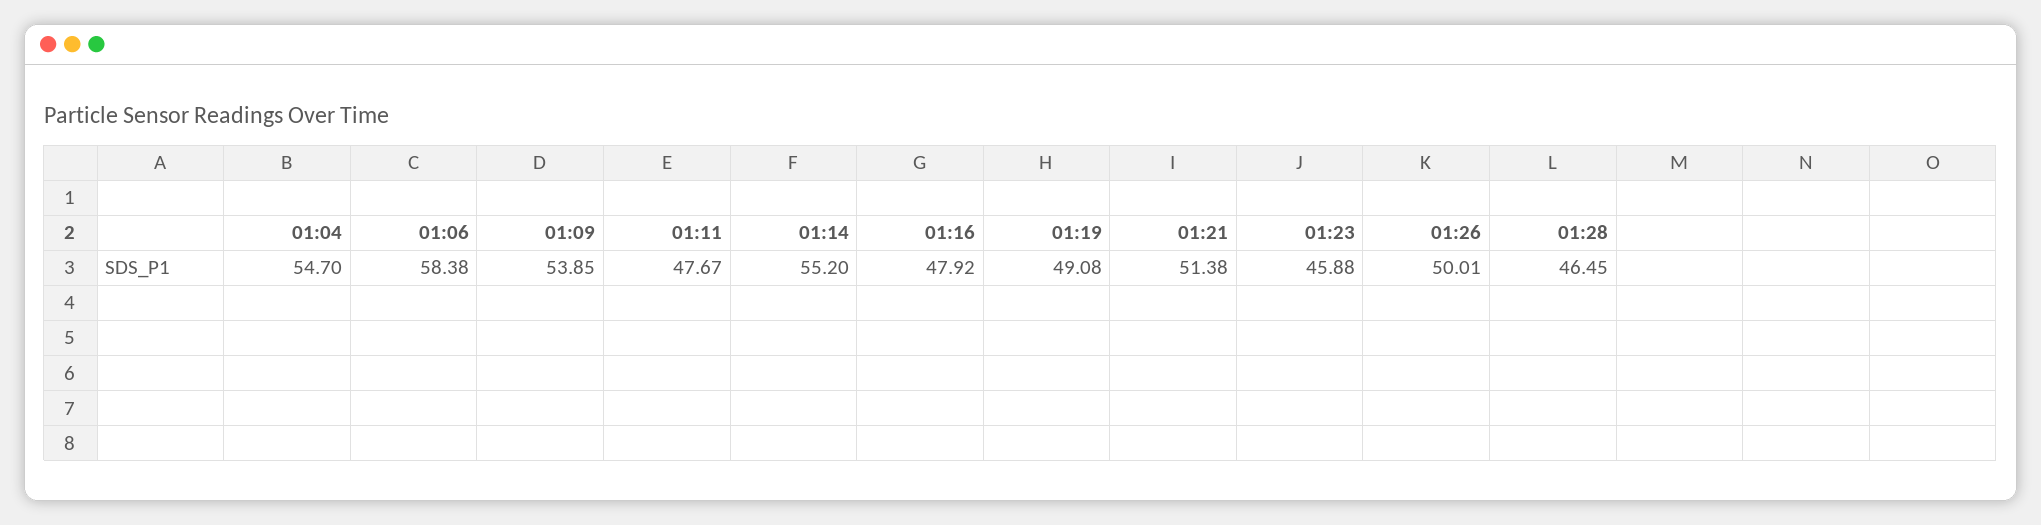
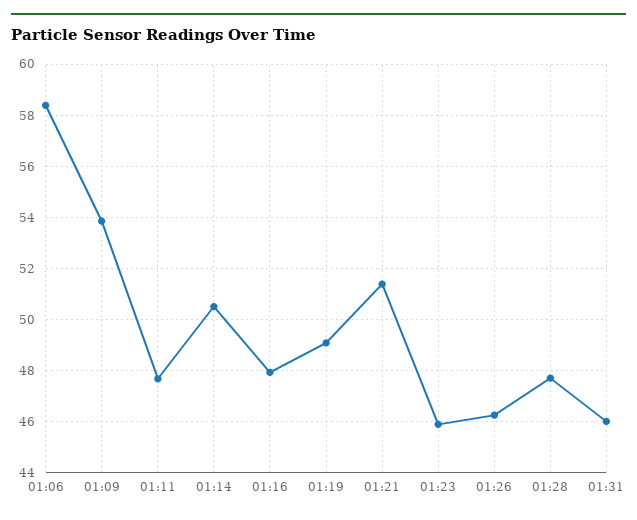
01:04: 54.7 -> none
01:14: 55.2 -> 50.5
01:26: 50.01 -> 46.25
01:28: 46.45 -> 47.75
01:31: none -> 46

